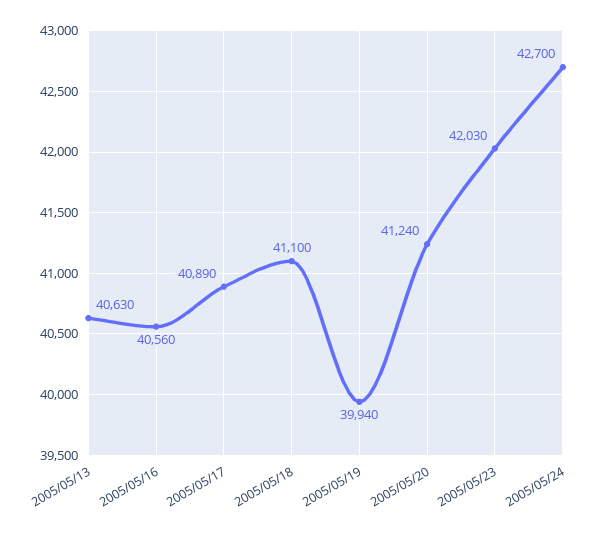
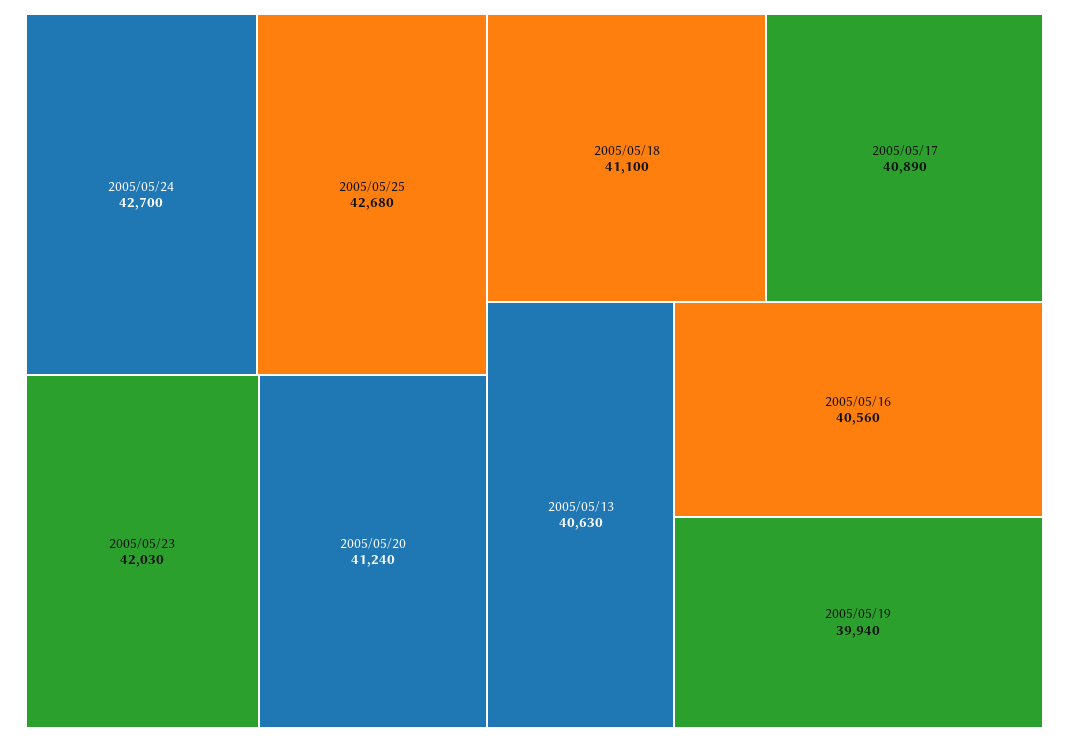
2005/05/25: none -> 42680

